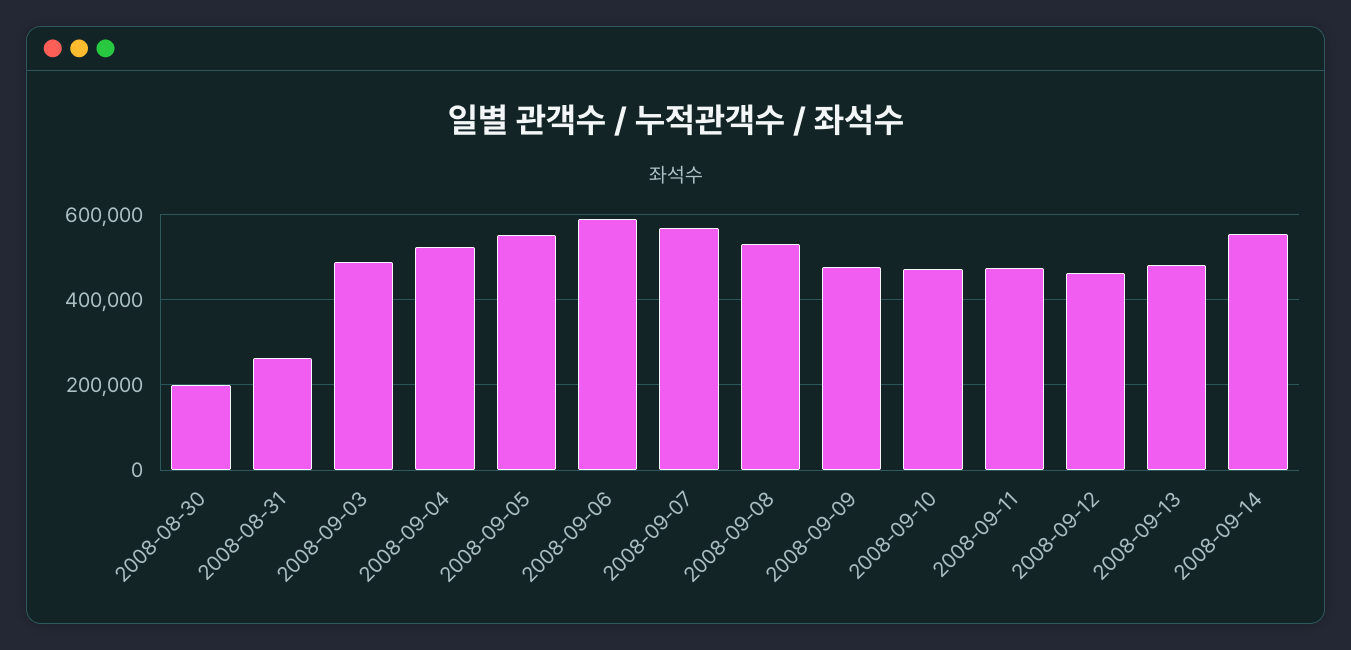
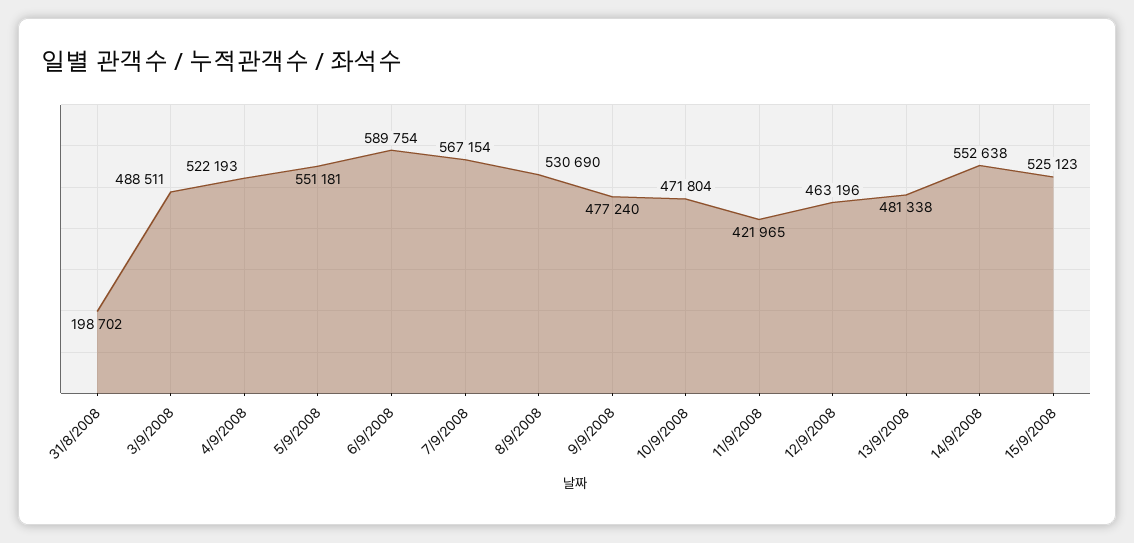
2008-08-30: 200000 -> none
2008-08-31: 260000 -> 198702
2008-09-11: 480000 -> 421965
15/9/2008: none -> 525123

